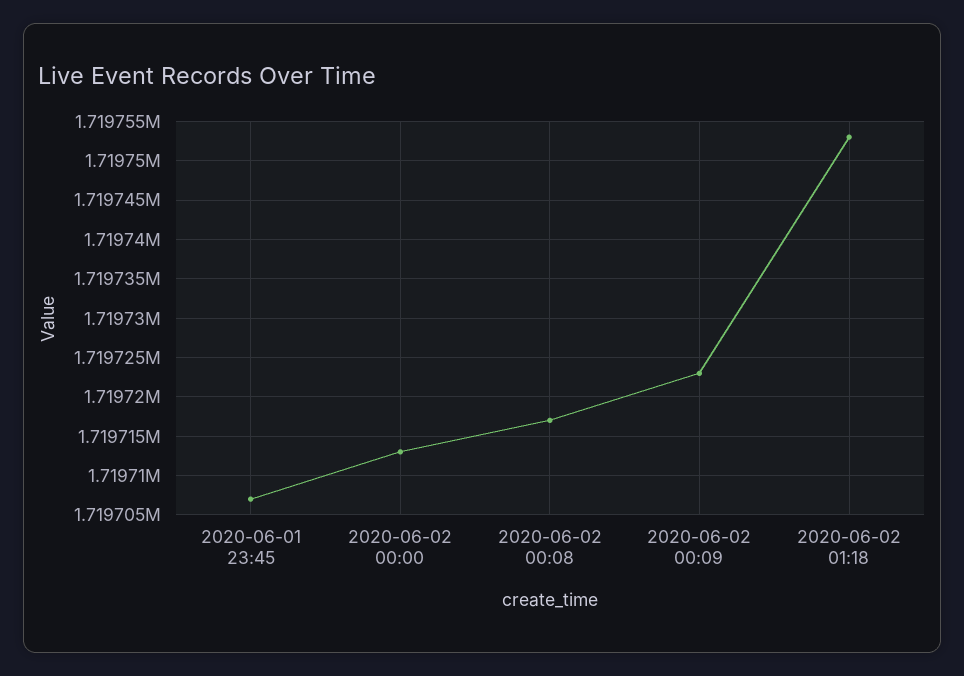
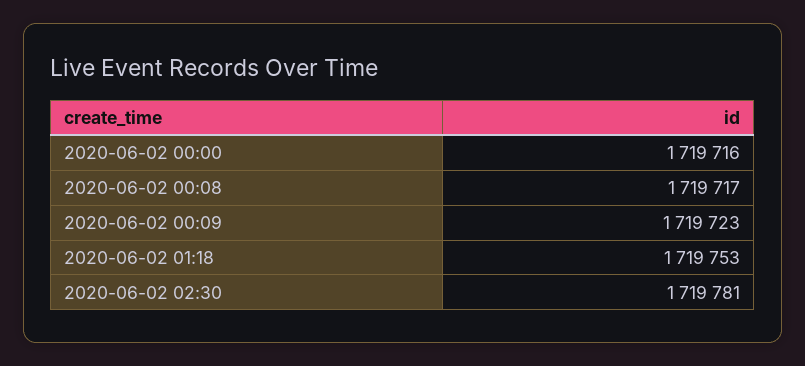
2020-06-01 23:45: 1719707 -> none
2020-06-02 00:00: 1719713 -> 1719716
2020-06-02 02:30: none -> 1719781

